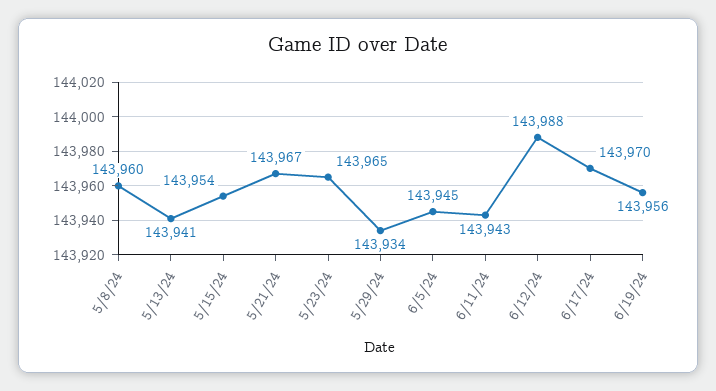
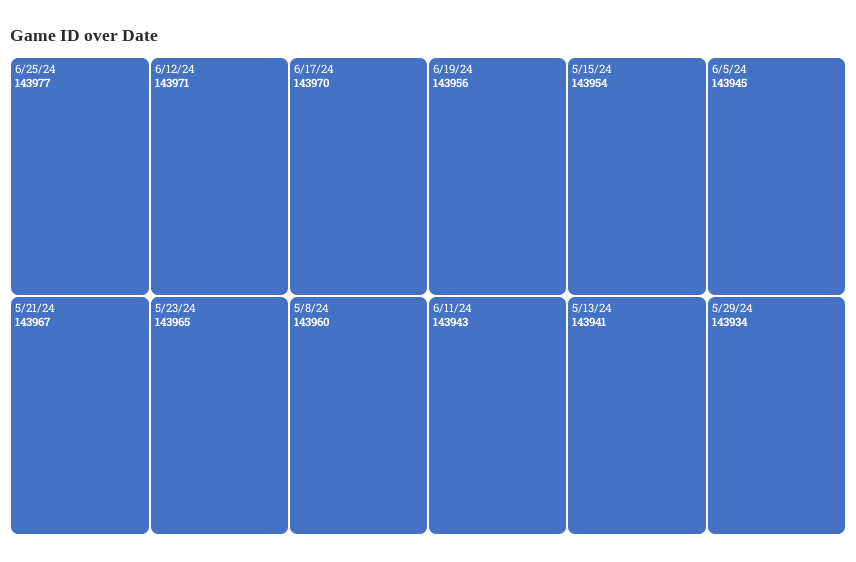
6/12/24: 143988 -> 143971
6/25/24: none -> 143977

